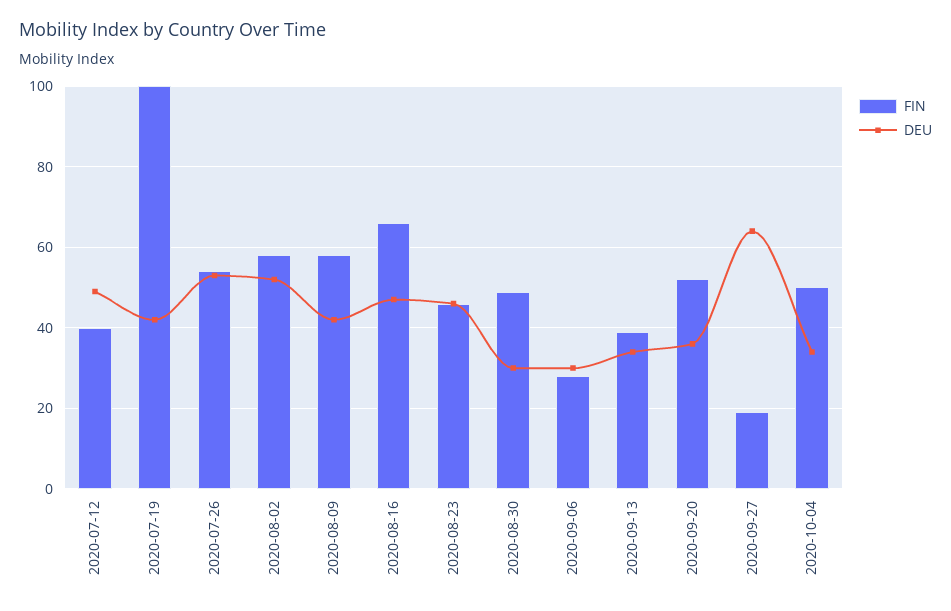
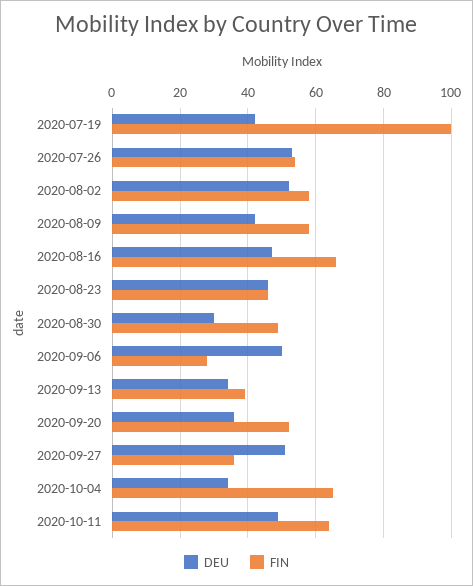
FIN, 2020-07-12: 40 -> none
DEU, 2020-07-12: 50 -> none
DEU, 2020-09-06: 30 -> 50
FIN, 2020-09-27: 20 -> 35
DEU, 2020-09-27: 65 -> 50
FIN, 2020-10-04: 50 -> 65
DEU, 2020-10-11: none -> 50
FIN, 2020-10-11: none -> 65

